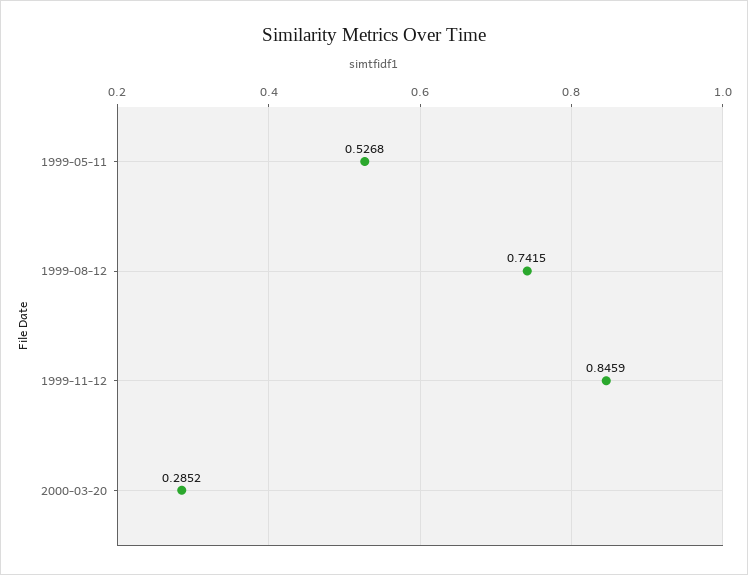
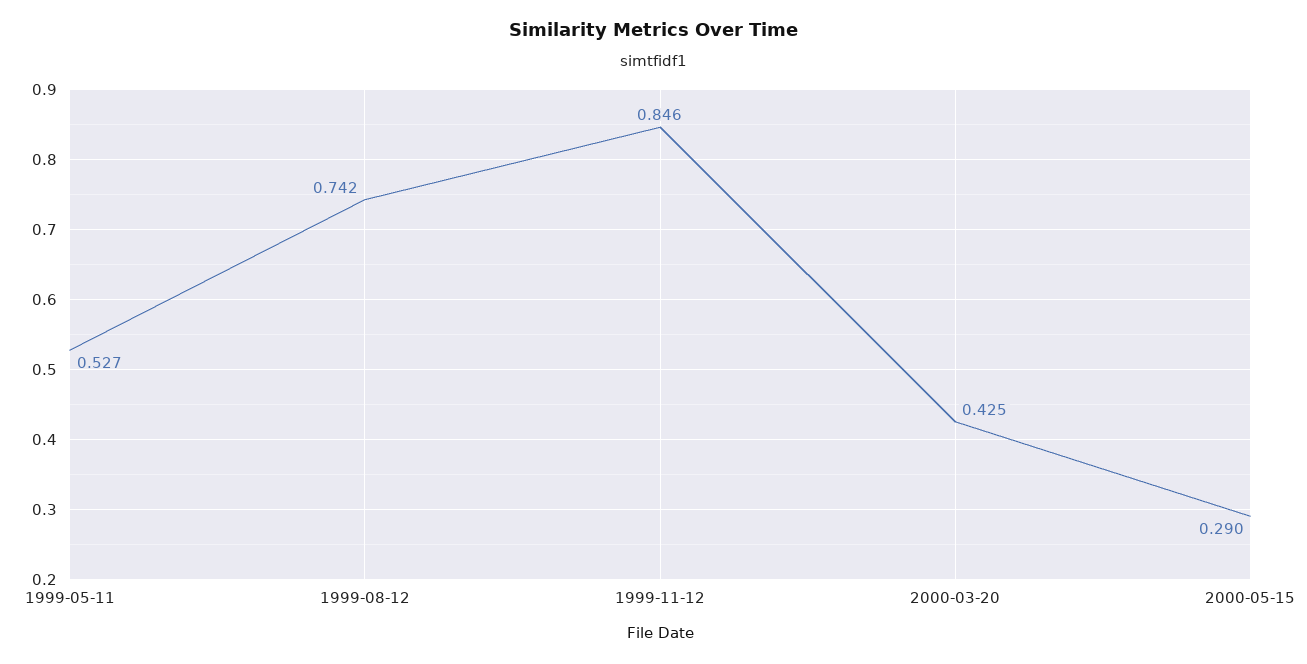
2000-03-20: 0.2852 -> 0.425
2000-05-15: none -> 0.29

